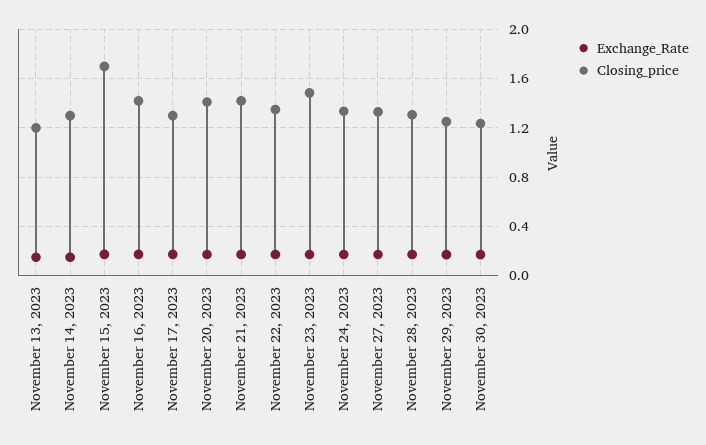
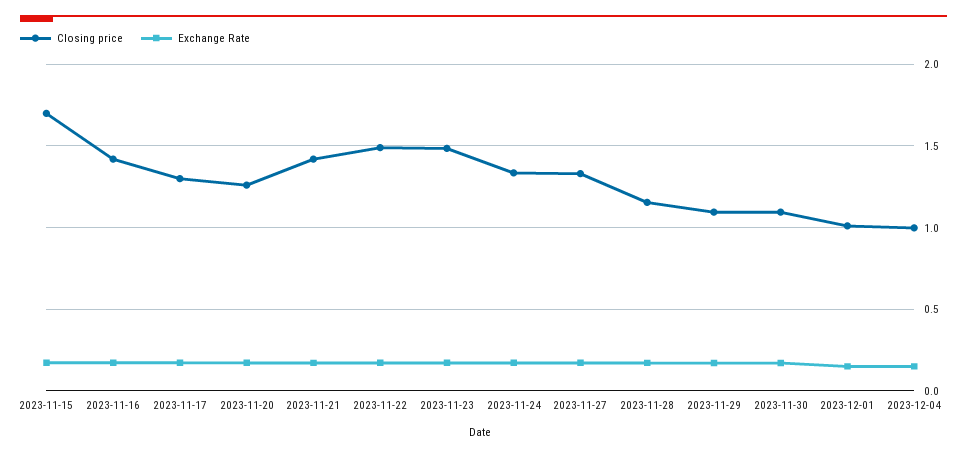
Exchange_Rate, November 13, 2023: 0.15 -> none
Closing_price, November 13, 2023: 1.2 -> none
Exchange_Rate, November 14, 2023: 0.15 -> none
Closing_price, November 14, 2023: 1.3 -> none
Closing_price, November 20, 2023: 1.4 -> 1.25
Closing_price, November 22, 2023: 1.35 -> 1.5
Closing_price, November 28, 2023: 1.3 -> 1.15
Closing_price, November 29, 2023: 1.25 -> 1.1
Closing_price, November 30, 2023: 1.25 -> 1.1
Closing_price, 2023-12-01: none -> 1
Exchange_Rate, 2023-12-01: none -> 0.15
Closing_price, 2023-12-04: none -> 1
Exchange_Rate, 2023-12-04: none -> 0.15

